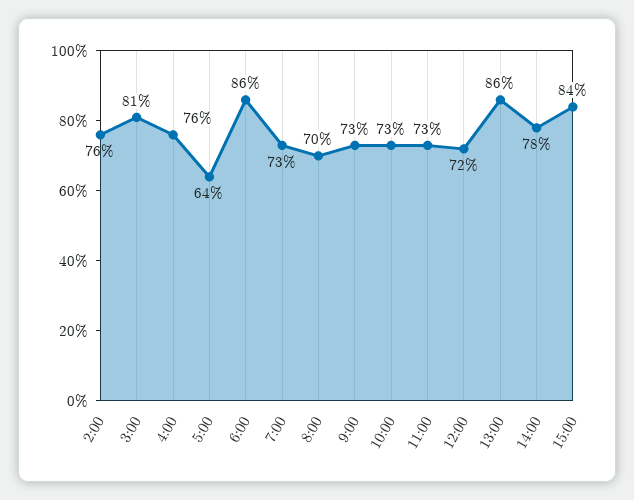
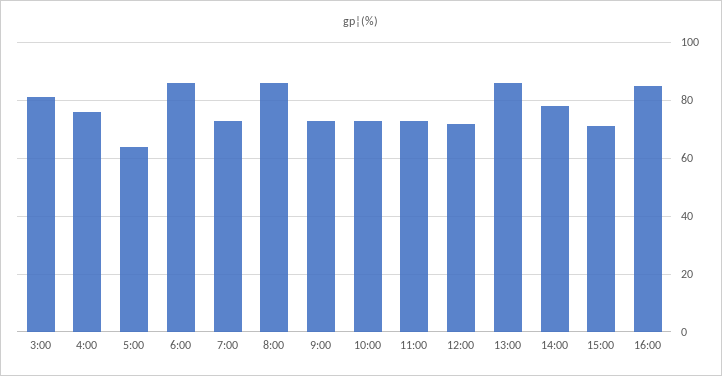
2:00: 76 -> none
8:00: 70 -> 85
15:00: 84 -> 70
16:00: none -> 85

